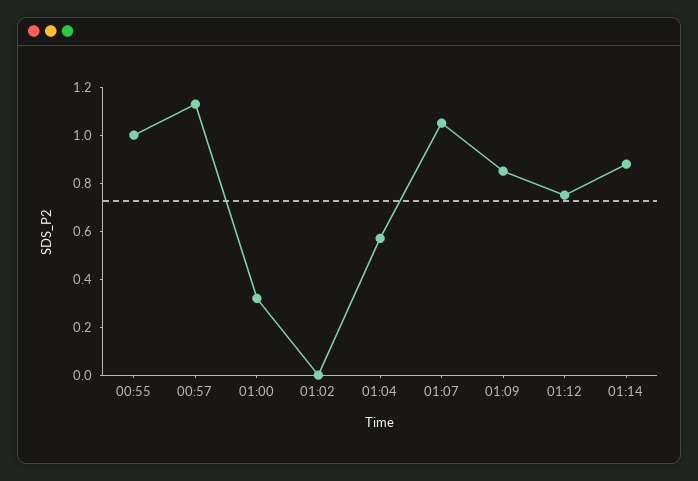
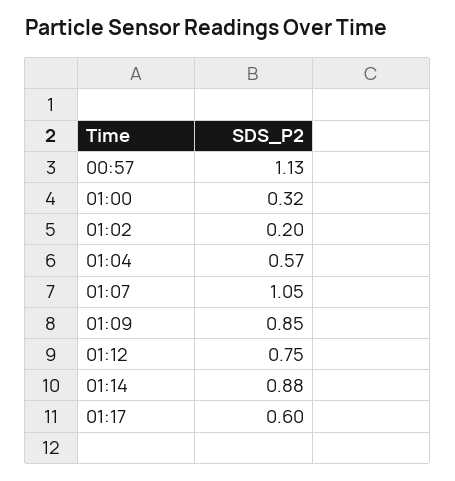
00:55: 1 -> none
01:02: 0 -> 0.2
01:17: none -> 0.6

